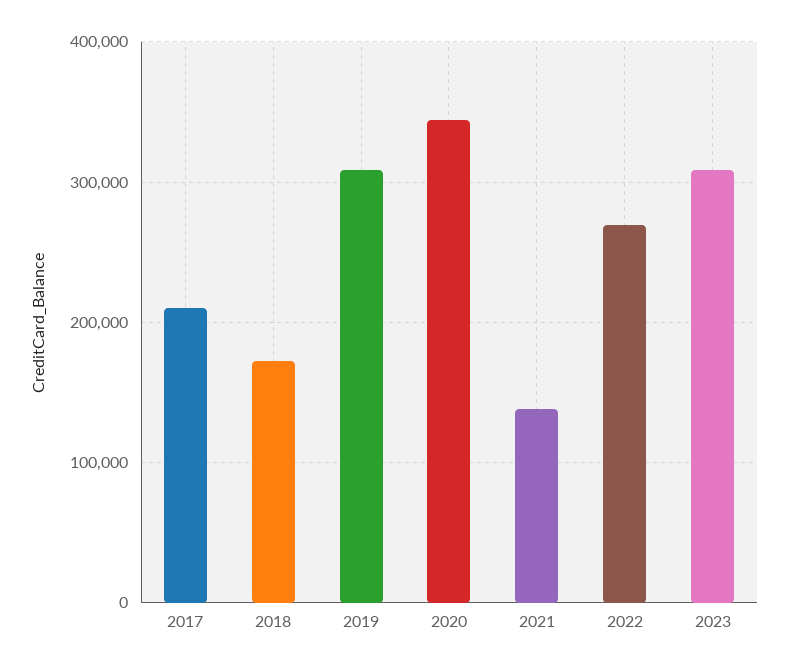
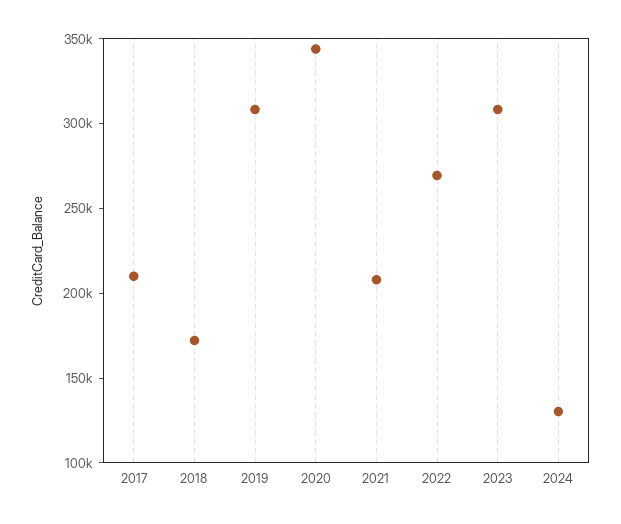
2021: 140000 -> 210000
2024: none -> 130000

